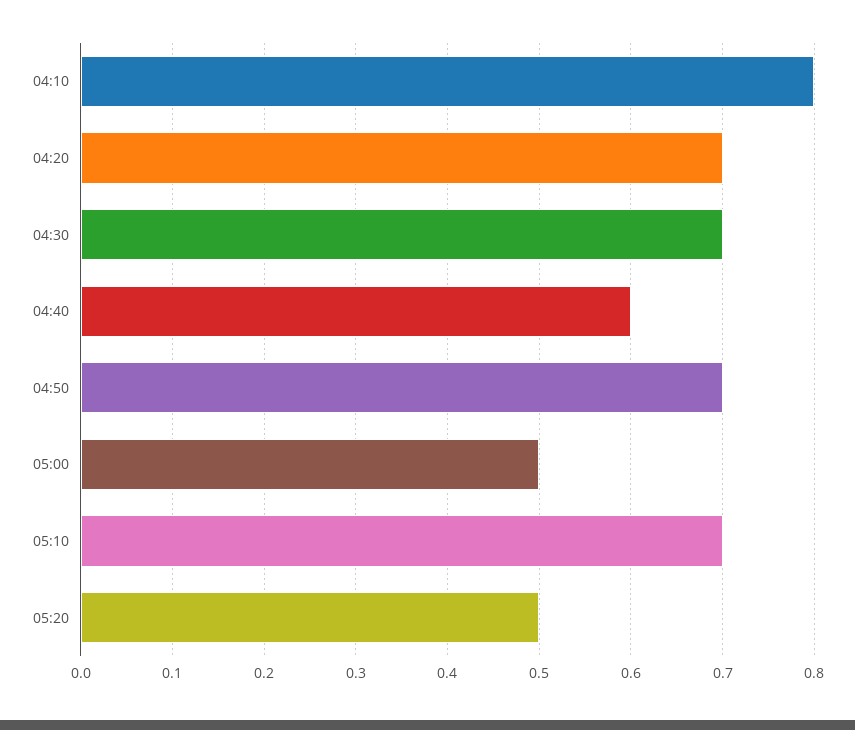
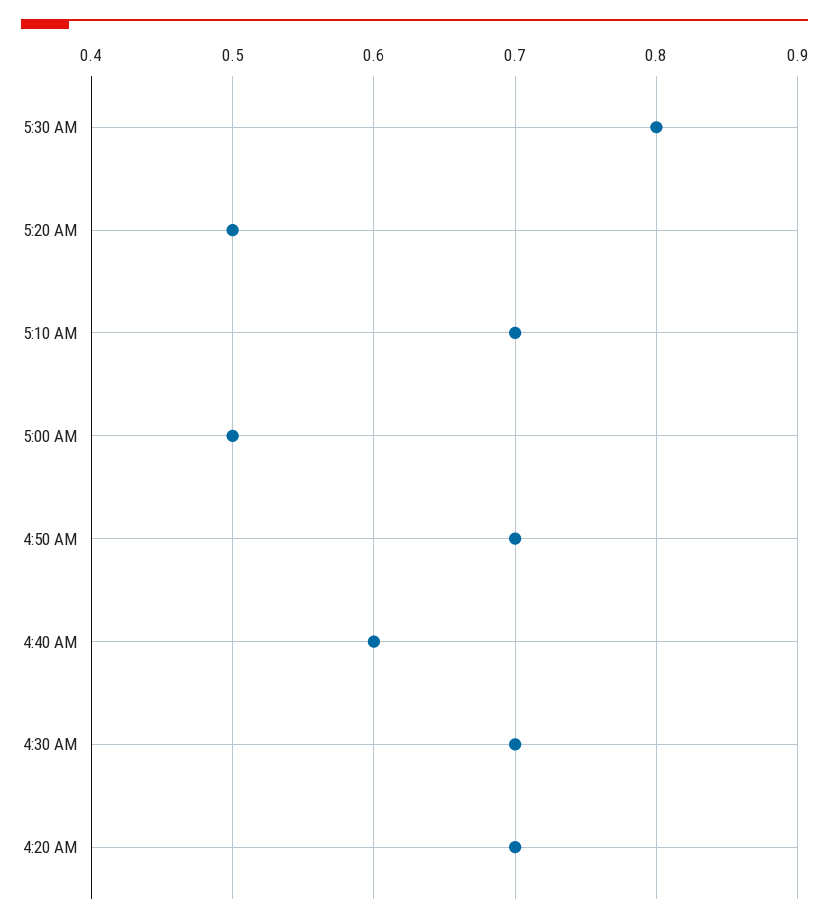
04:10: 0.8 -> none
5:30 AM: none -> 0.8

